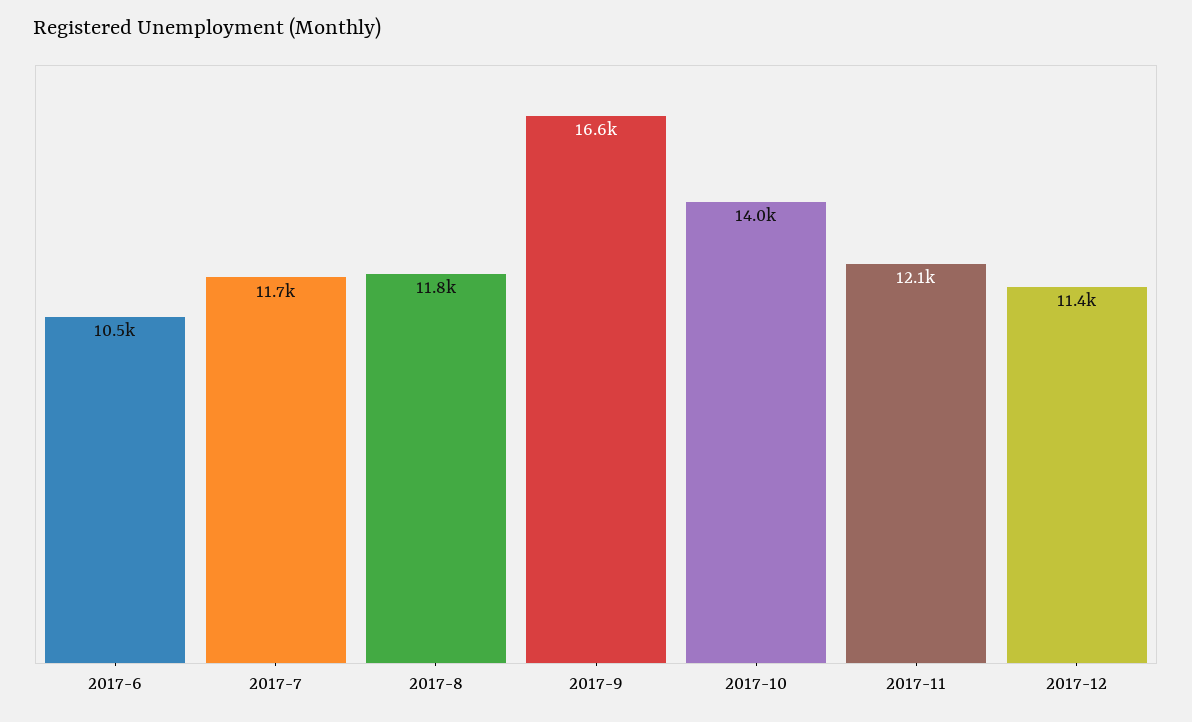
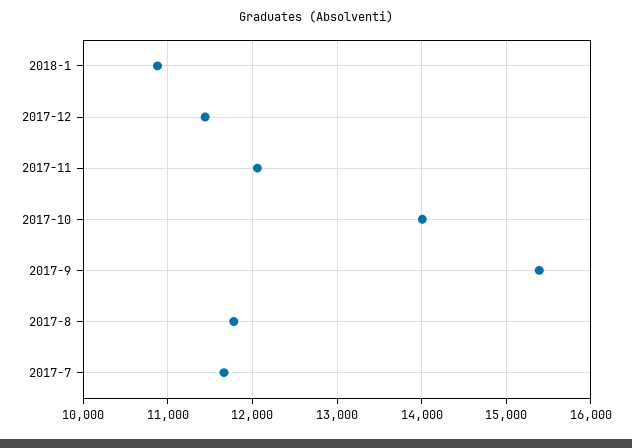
2017-6: 10500 -> none
2017-9: 16600 -> 15400
2018-1: none -> 10900

